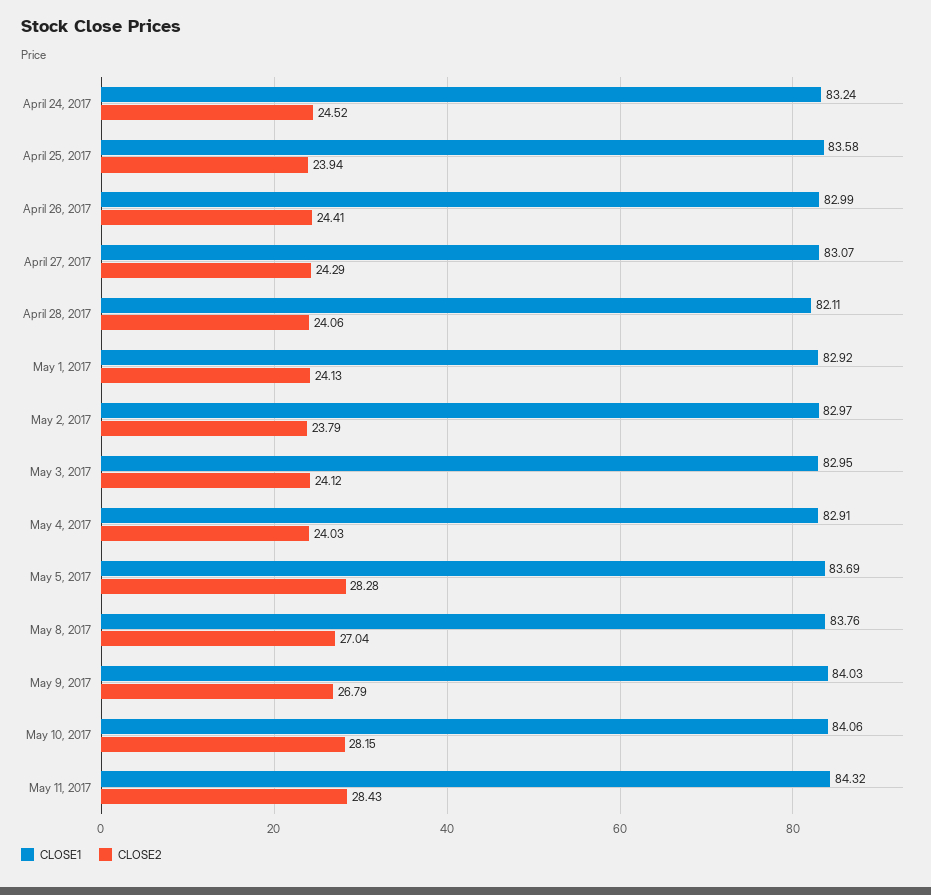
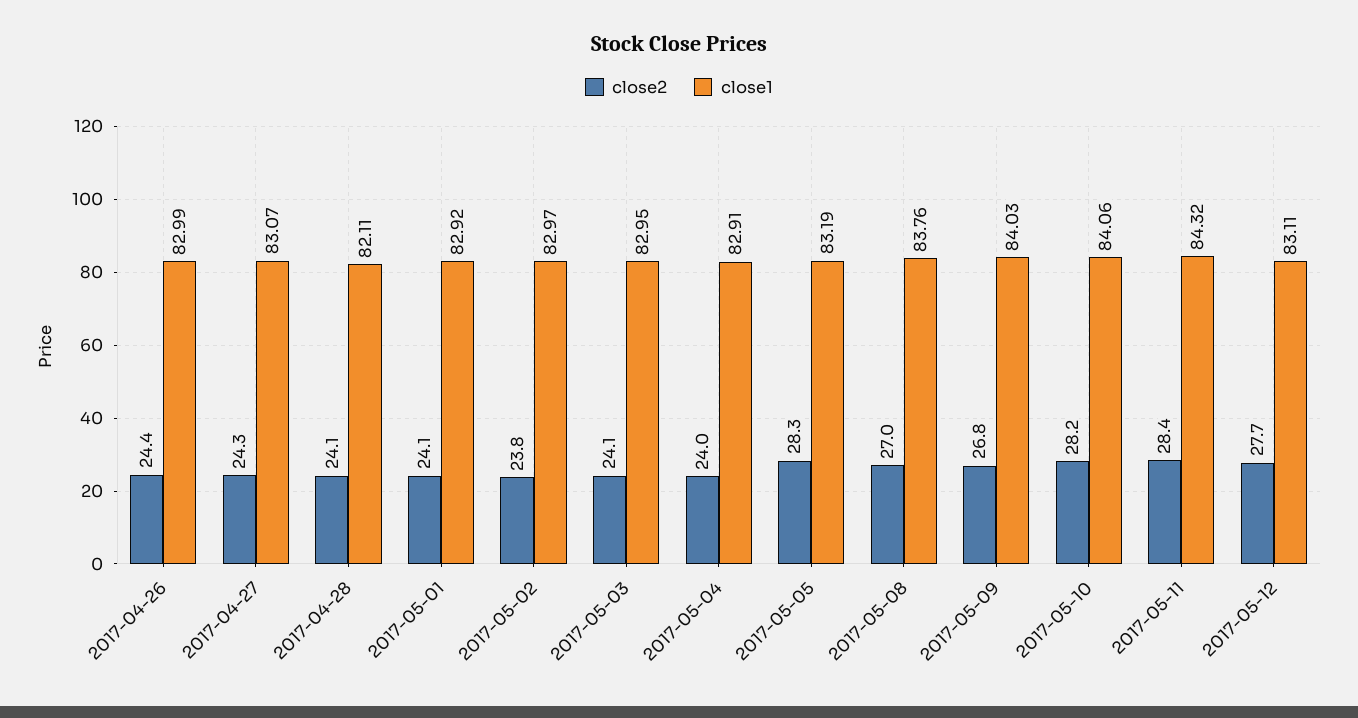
CLOSE1, April 24, 2017: 83.24 -> none
CLOSE2, April 24, 2017: 24.52 -> none
CLOSE1, April 25, 2017: 83.58 -> none
CLOSE2, April 25, 2017: 23.94 -> none
CLOSE1, May 5, 2017: 83.69 -> 83.19
CLOSE2, 2017-05-12: none -> 27.7
CLOSE1, 2017-05-12: none -> 83.11

